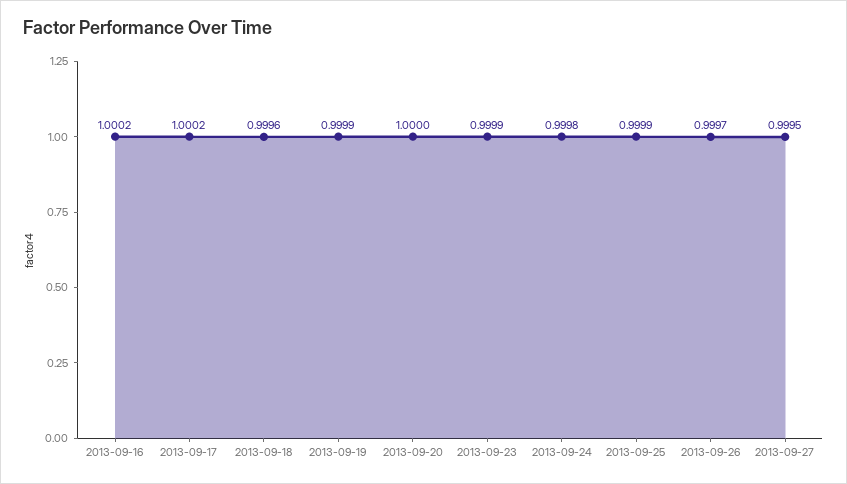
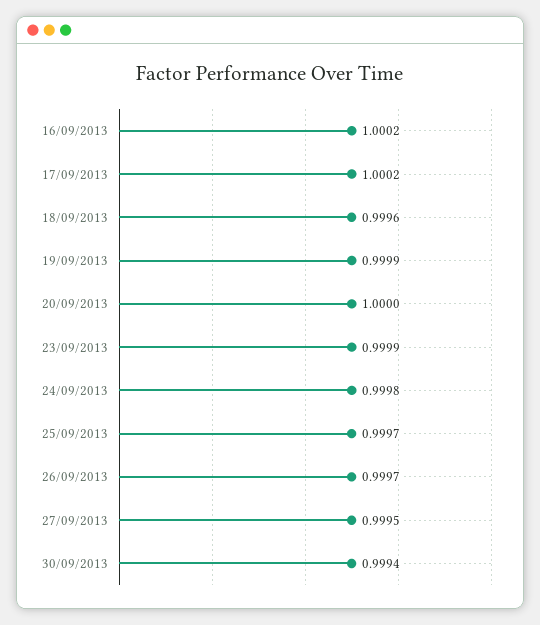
2013-09-25: 0.9999 -> 0.9997
30/09/2013: none -> 0.9994

